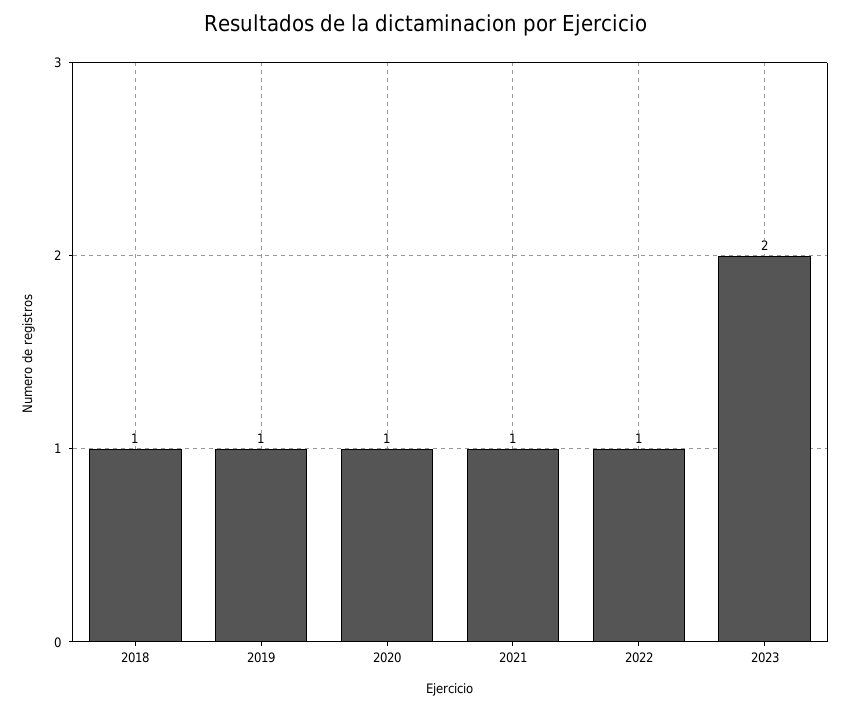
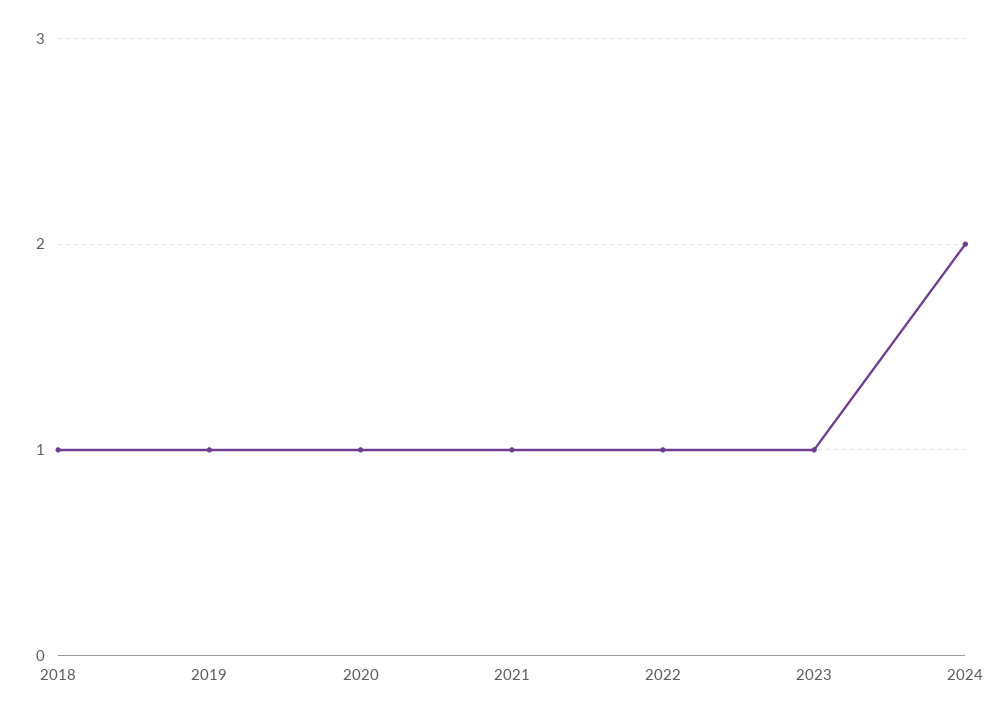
2023: 2 -> 1
2024: none -> 2

